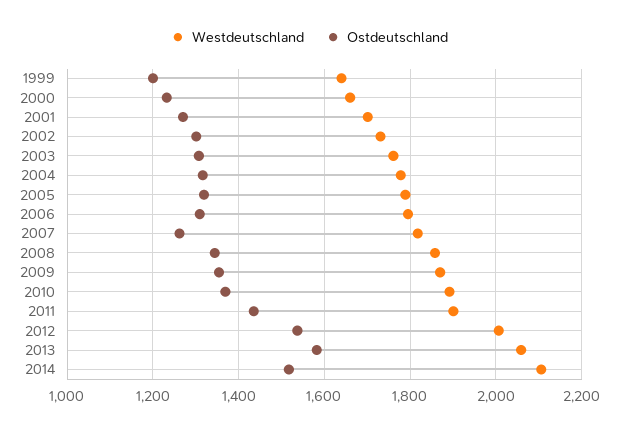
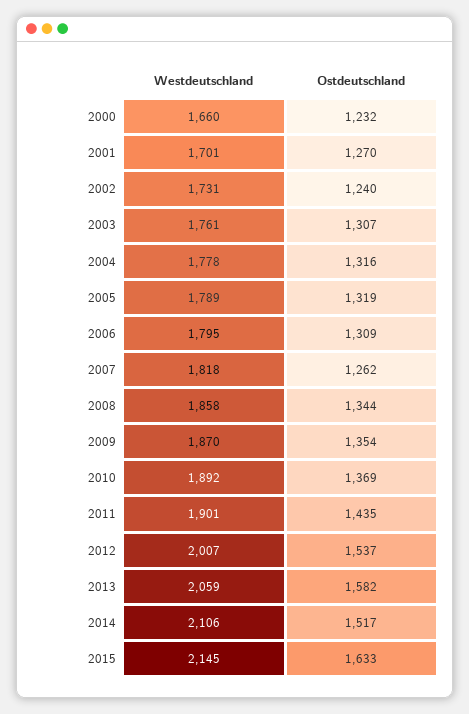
Westdeutschland, 1999: 1640 -> none
Ostdeutschland, 1999: 1200 -> none
Ostdeutschland, 2002: 1300 -> 1240
Westdeutschland, 2015: none -> 2145
Ostdeutschland, 2015: none -> 1633

